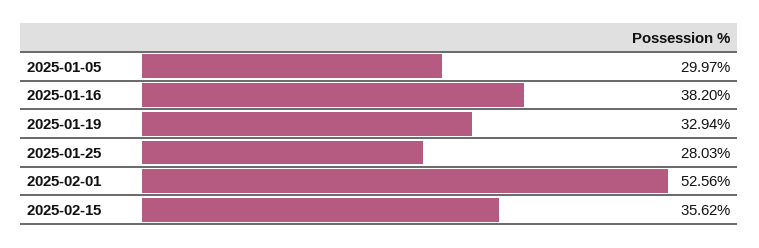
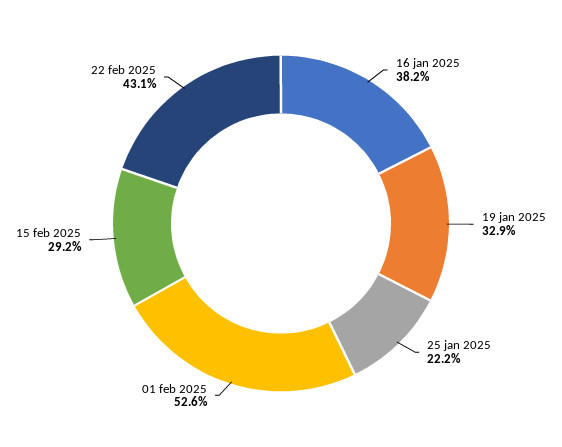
2025-01-05: 29.97 -> none
2025-01-25: 28.03 -> 22.2
2025-02-15: 35.62 -> 29.2
22 feb 2025: none -> 43.1

